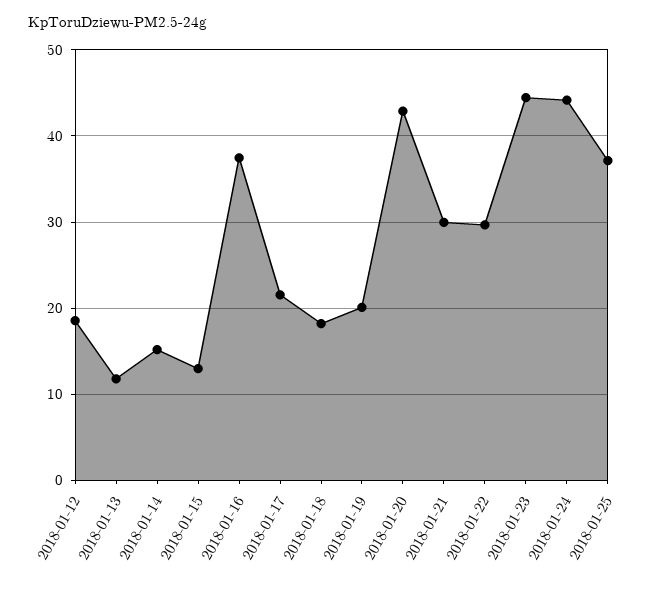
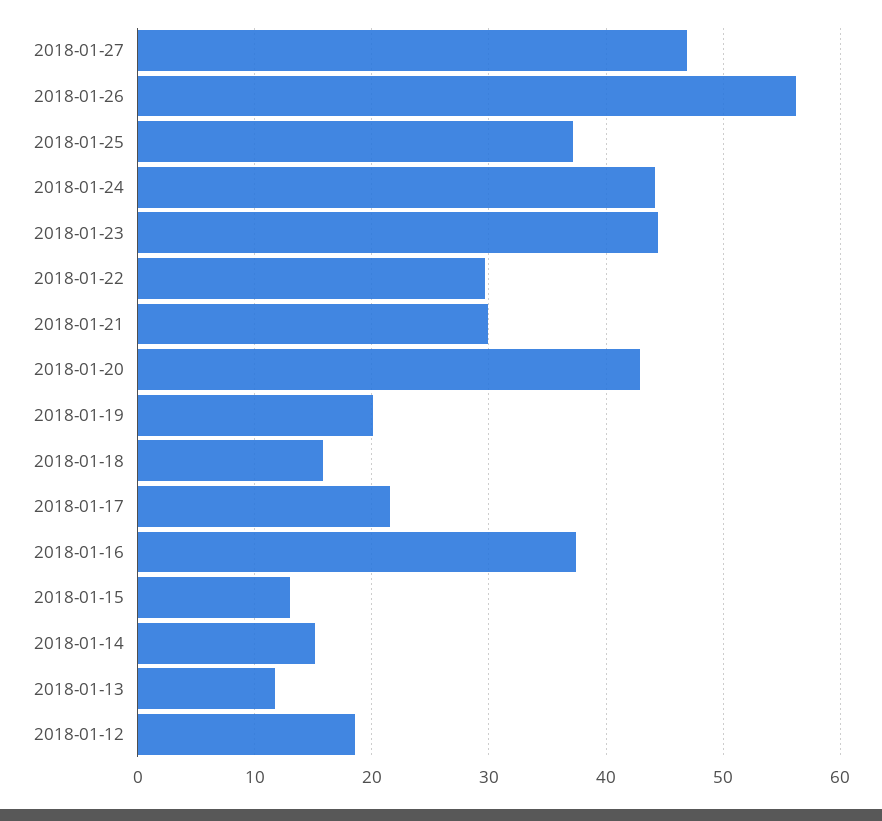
2018-01-18: 18 -> 16
2018-01-27: none -> 47
2018-01-26: none -> 56

